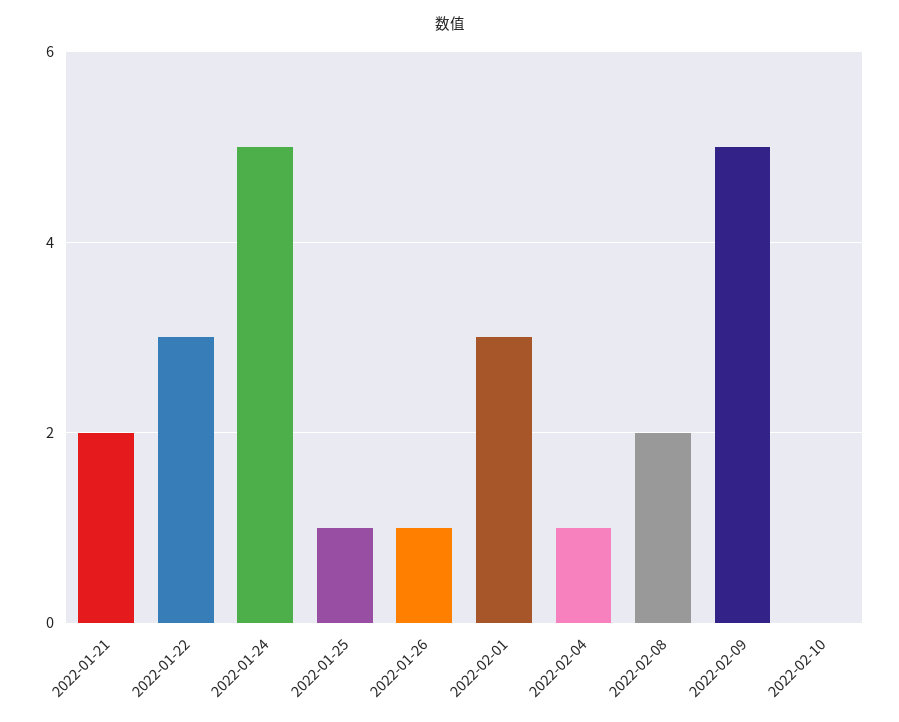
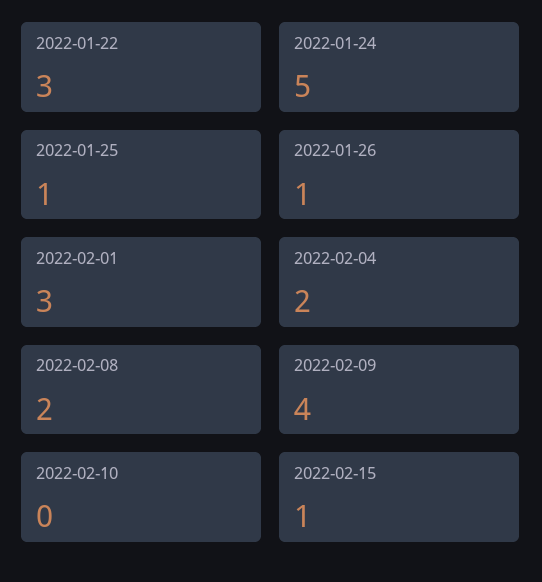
2022-01-21: 2 -> none
2022-02-04: 1 -> 2
2022-02-09: 5 -> 4
2022-02-15: none -> 1

